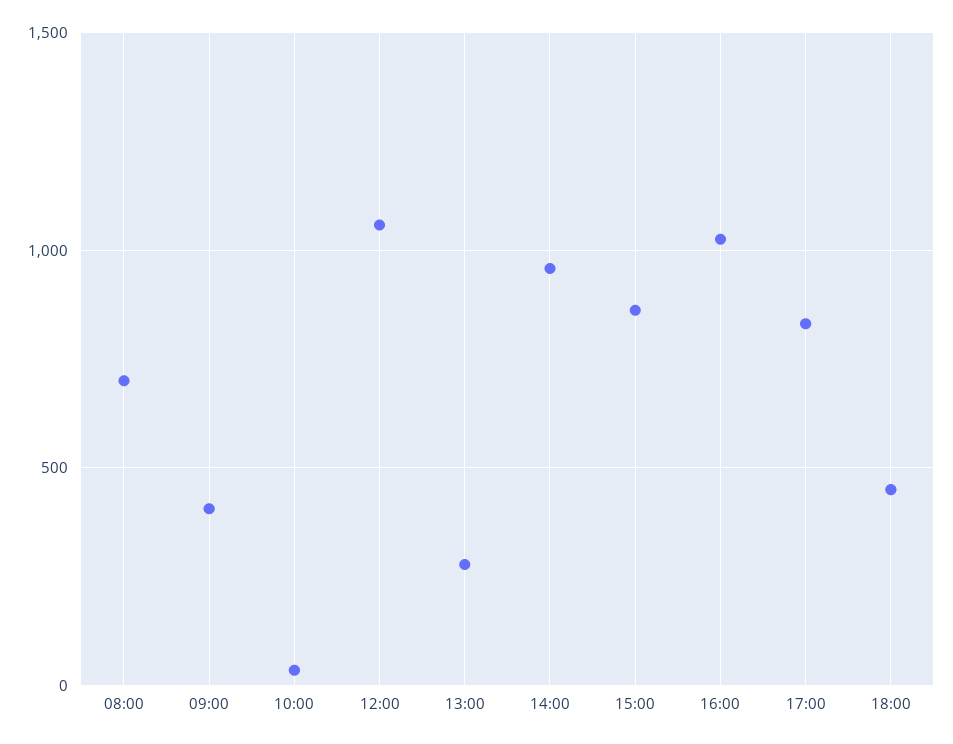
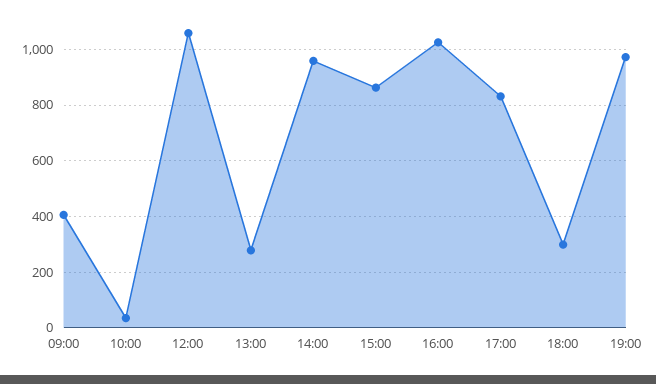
08:00: 700 -> none
18:00: 450 -> 300
19:00: none -> 975

